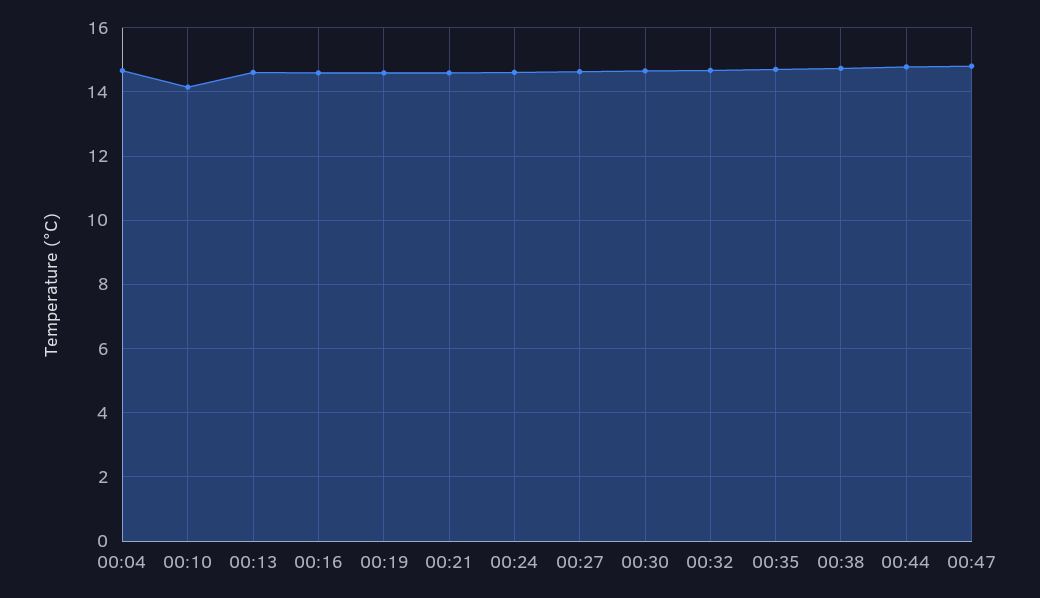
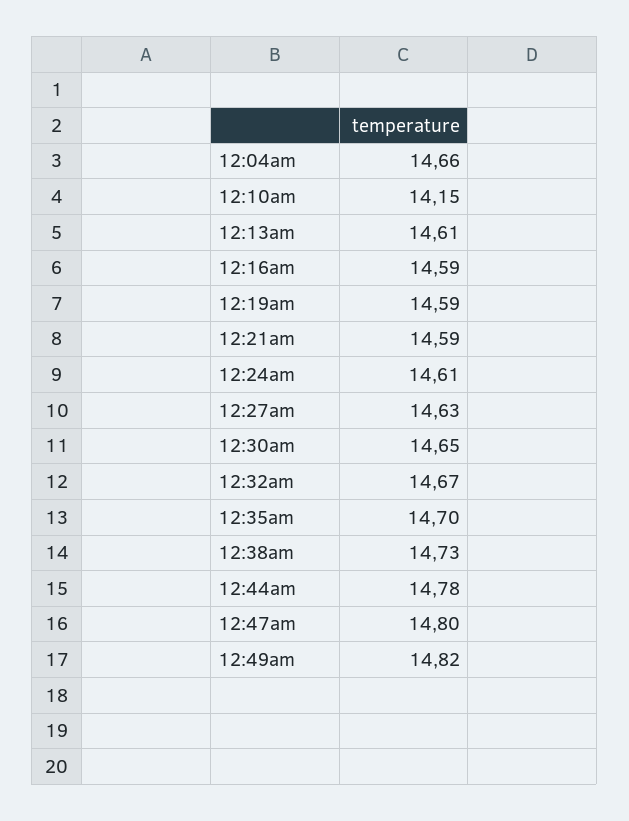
12:49am: none -> 14.82

